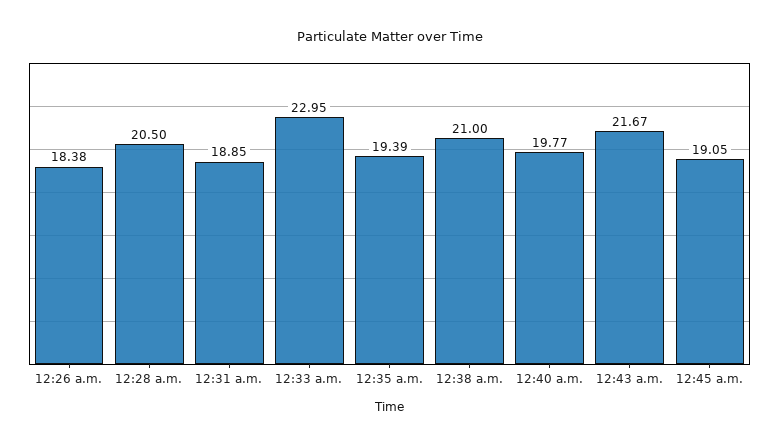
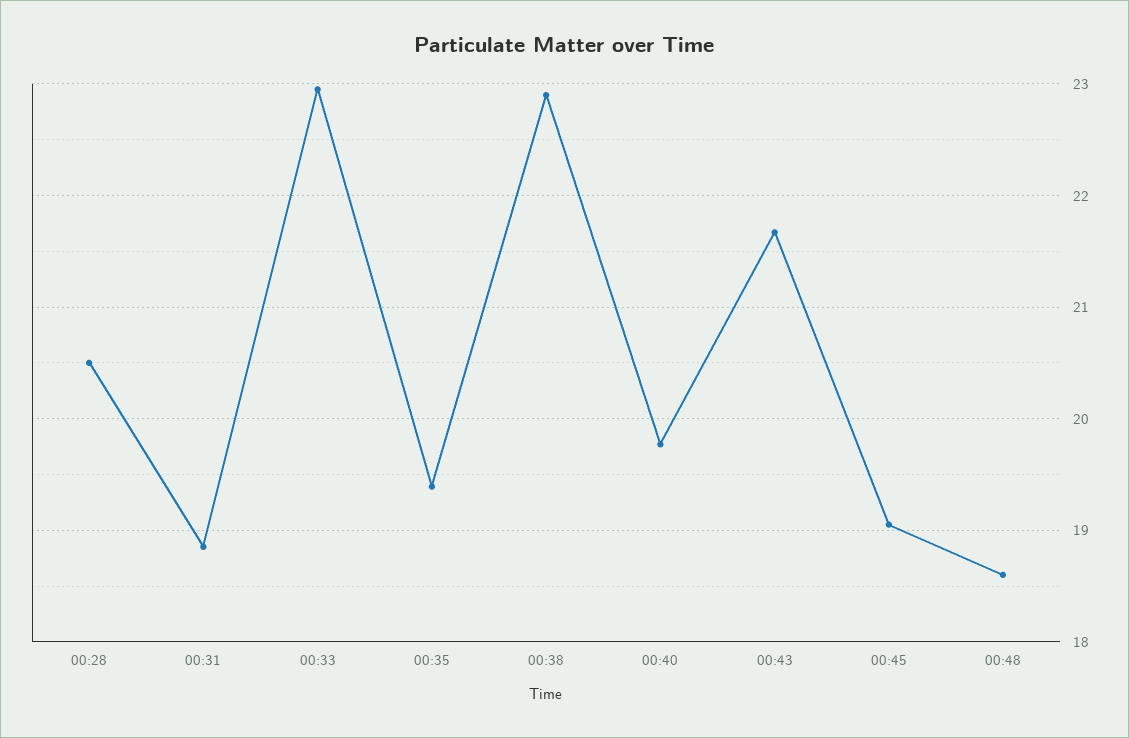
12:26 a.m.: 18.38 -> none
12:38 a.m.: 21 -> 22.9
00:48: none -> 18.6

